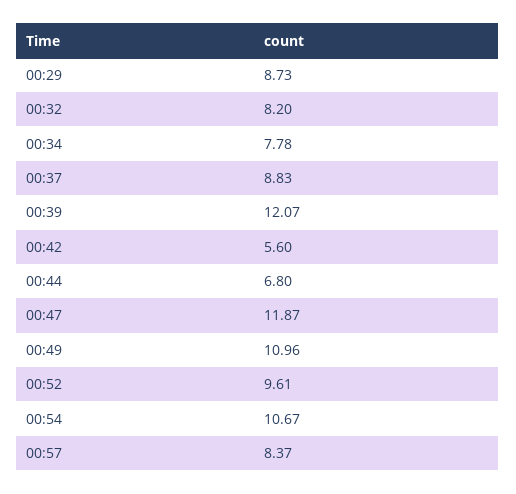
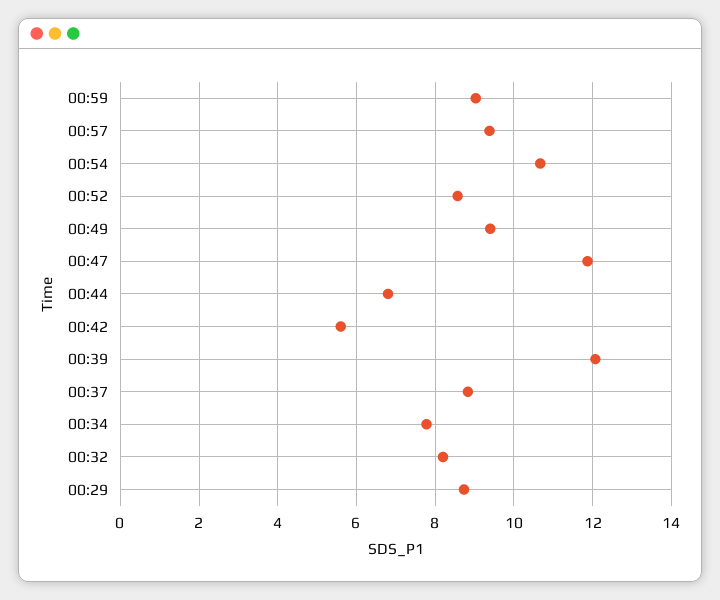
00:49: 10.96 -> 9.4
00:52: 9.61 -> 8.6
00:57: 8.37 -> 9.4
00:59: none -> 9

